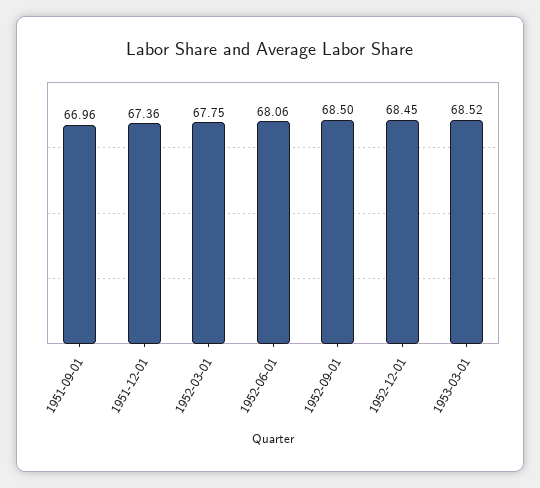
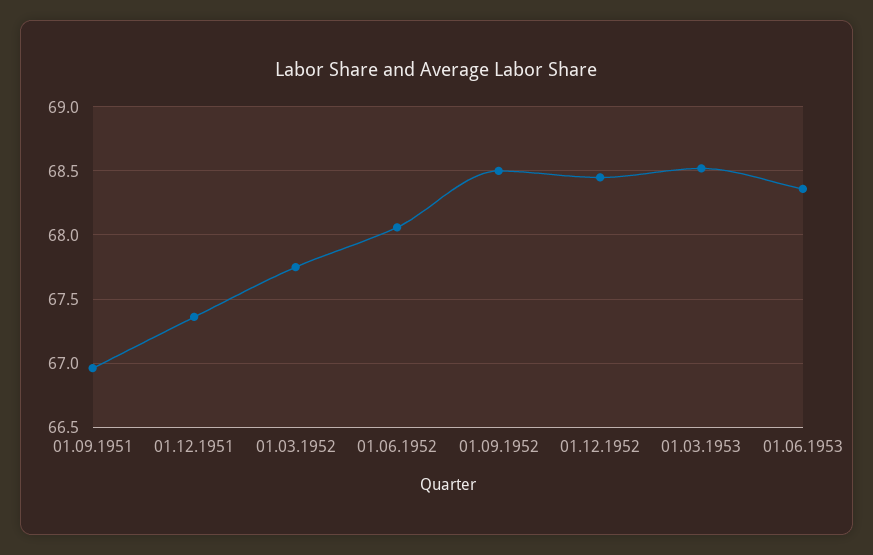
01.06.1953: none -> 68.35

